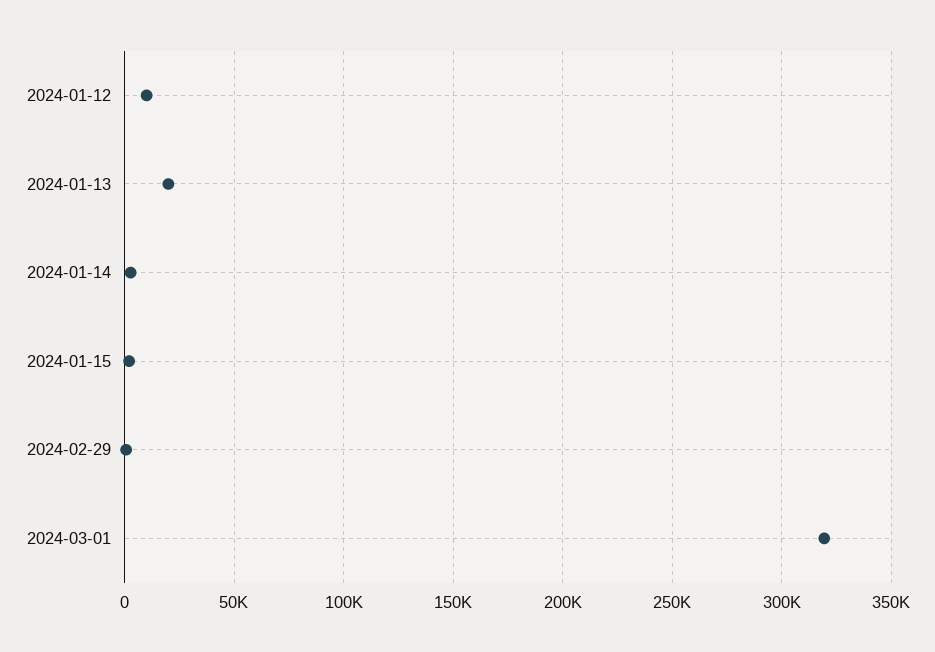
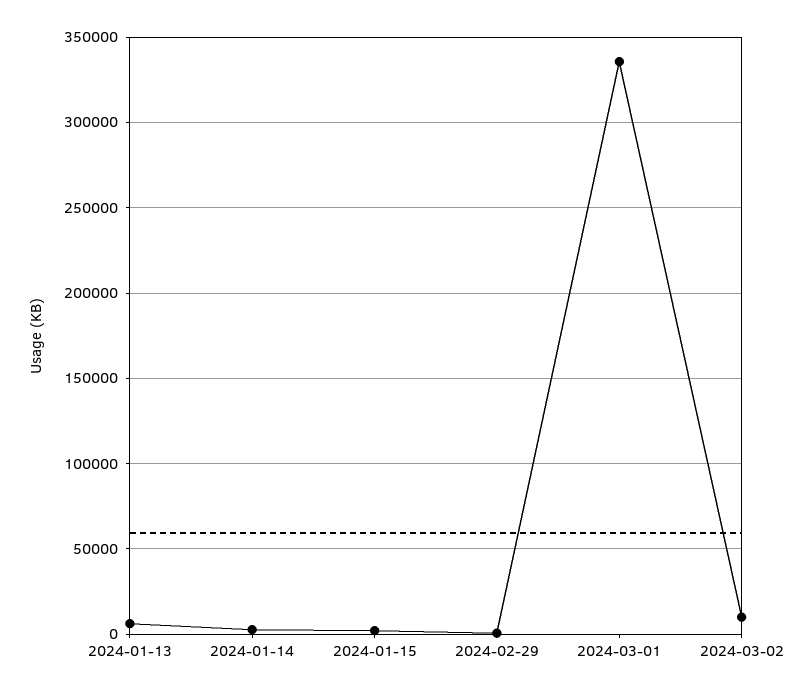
2024-01-12: 10000 -> none
2024-01-13: 20000 -> 5000
2024-03-01: 320000 -> 335000
2024-03-02: none -> 10000

